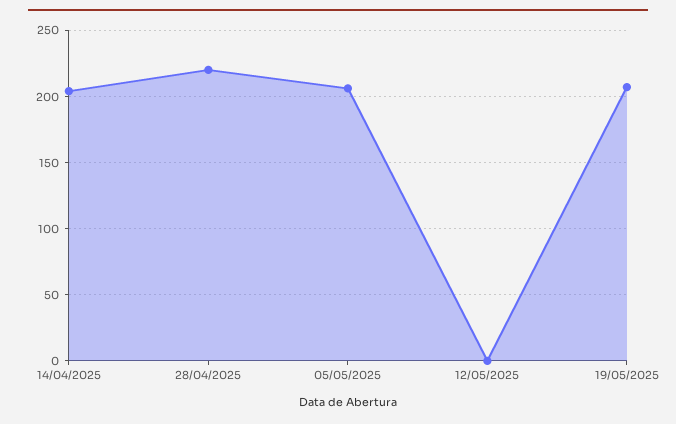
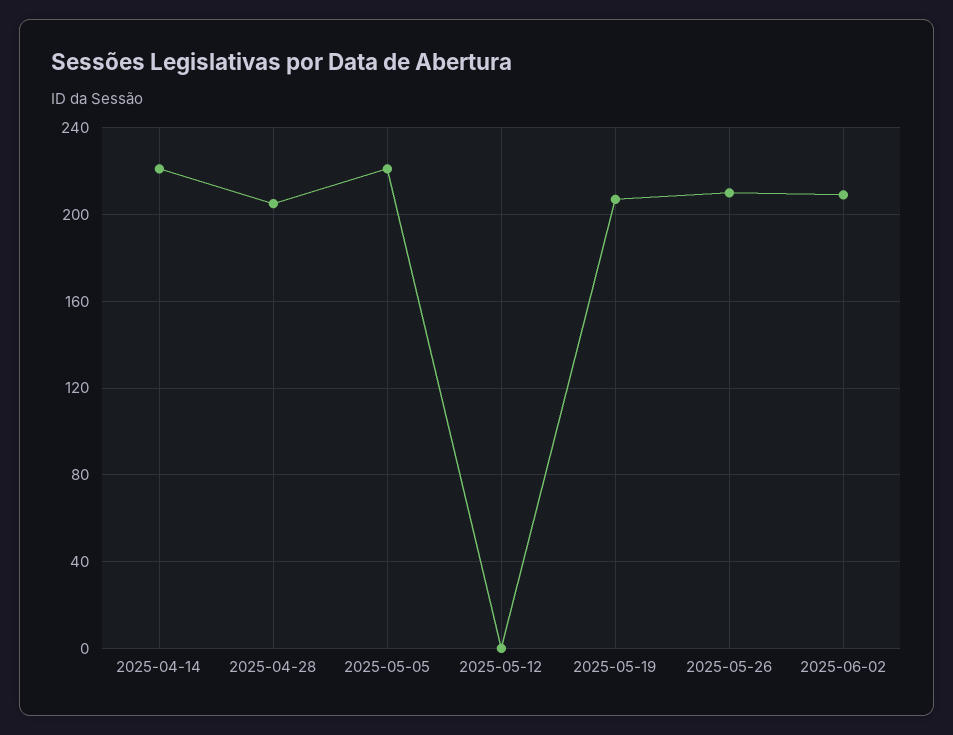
14/04/2025: 205 -> 220
28/04/2025: 220 -> 205
05/05/2025: 205 -> 220
2025-05-26: none -> 210
2025-06-02: none -> 210

